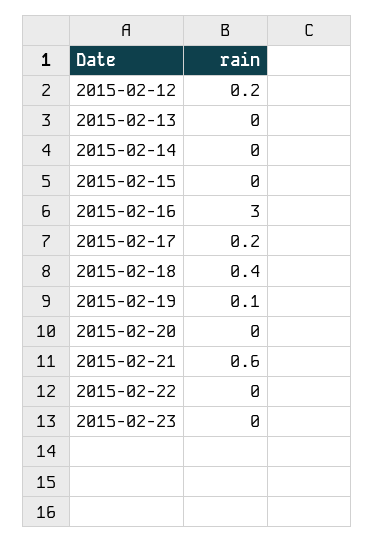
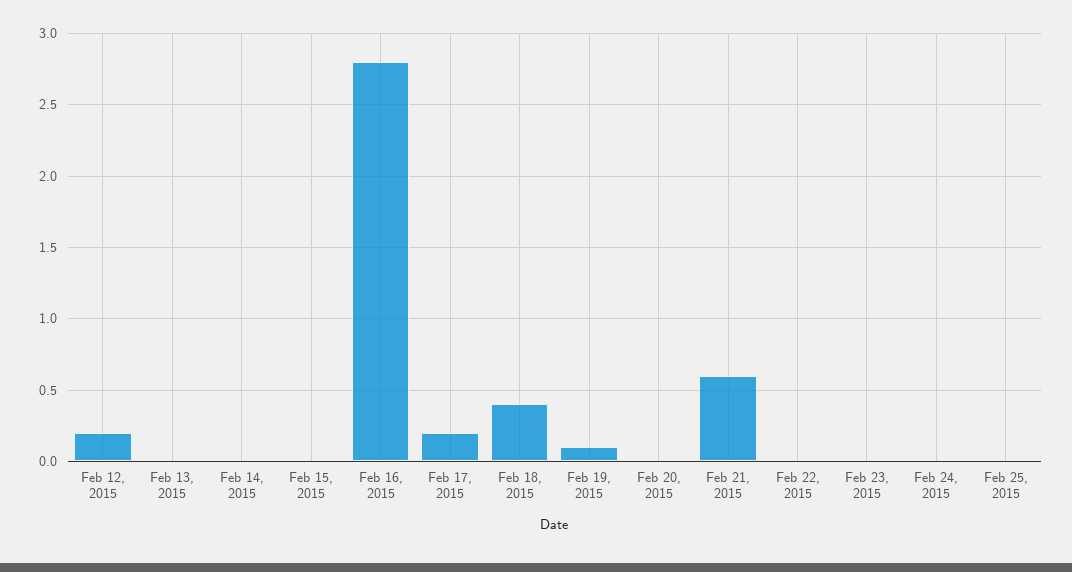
2015-02-16: 3 -> 2.8
Feb 24, 2015: none -> 0
Feb 25, 2015: none -> 0

